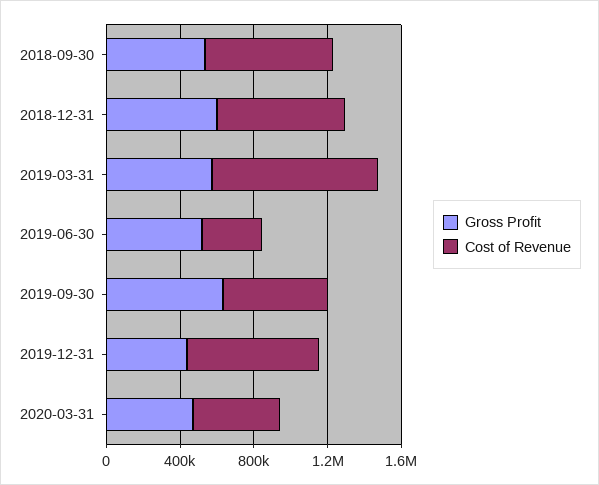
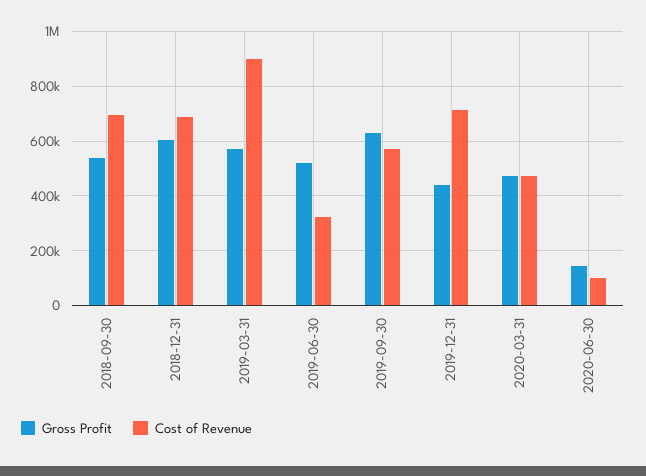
Gross Profit, 2020-06-30: none -> 150000
Cost of Revenue, 2020-06-30: none -> 100000

